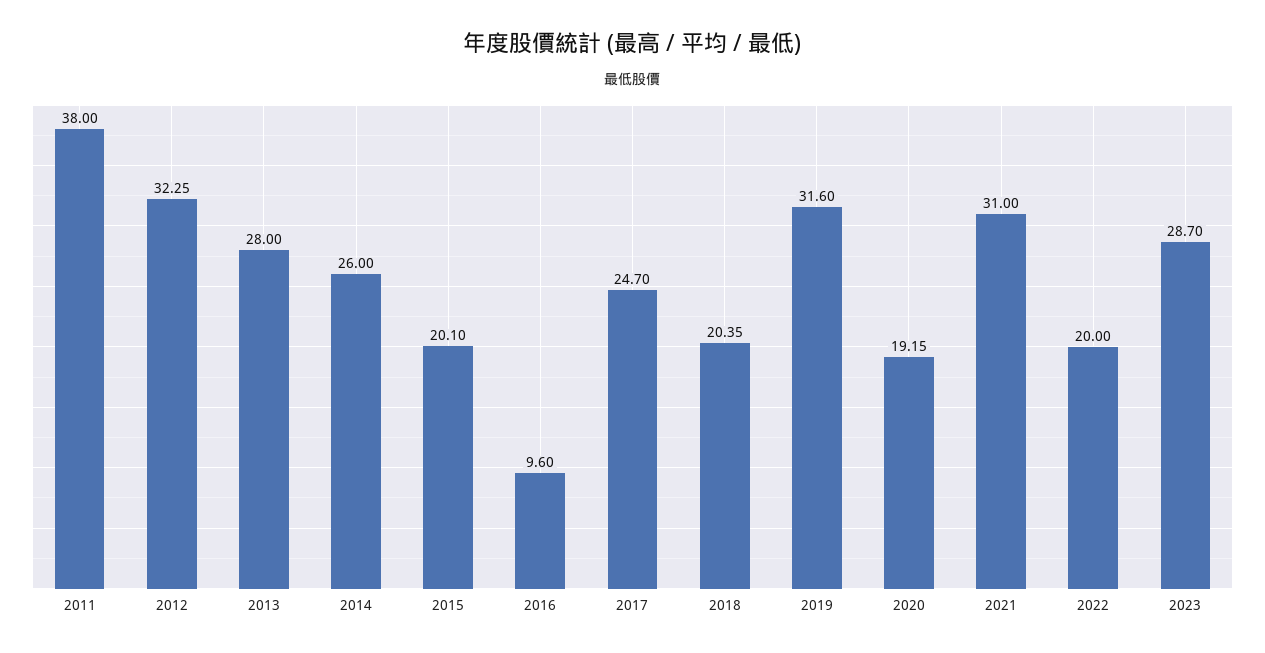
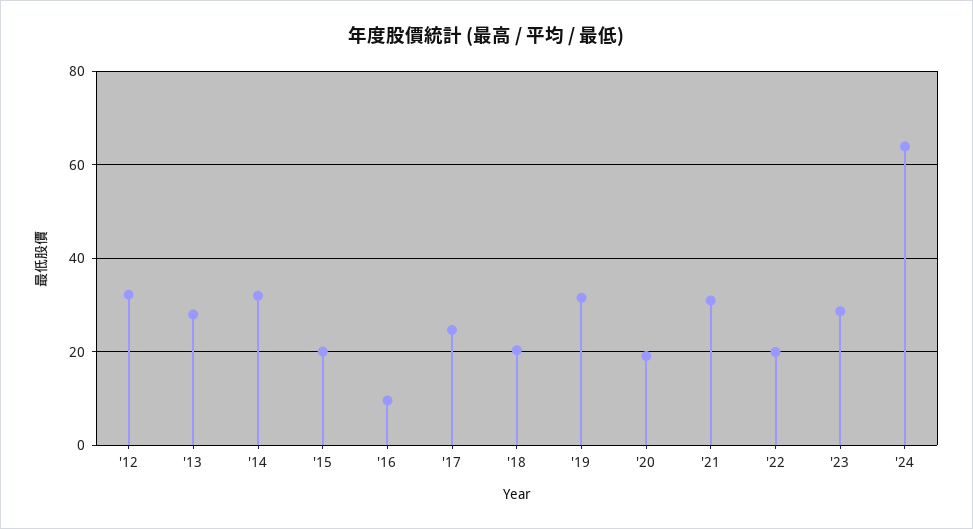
2011: 38 -> none
2014: 26 -> 32
'24: none -> 64

